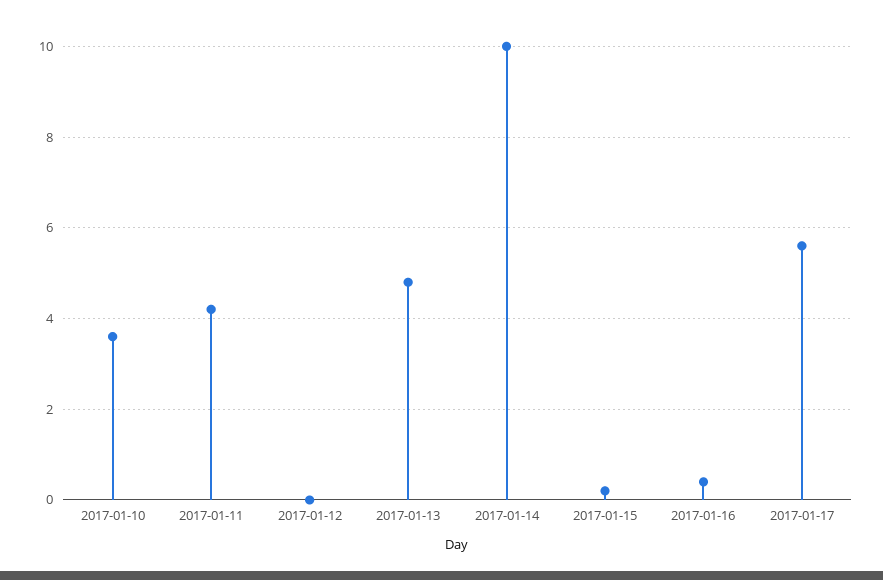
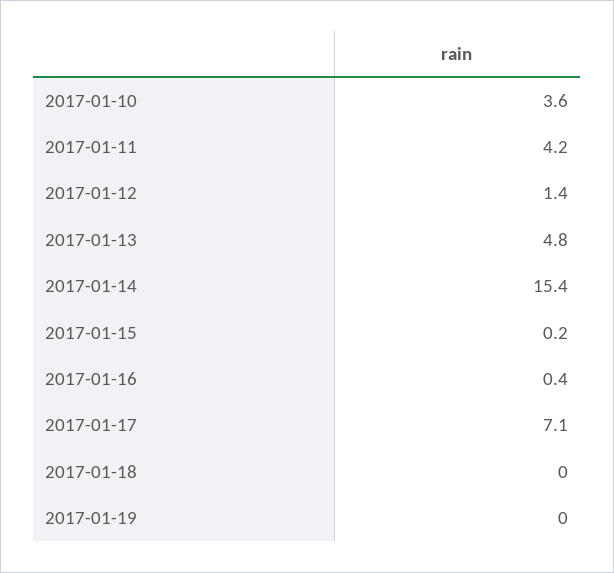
2017-01-12: 0 -> 1.4
2017-01-14: 10 -> 15.4
2017-01-17: 5.5 -> 7.1
2017-01-18: none -> 0
2017-01-19: none -> 0

